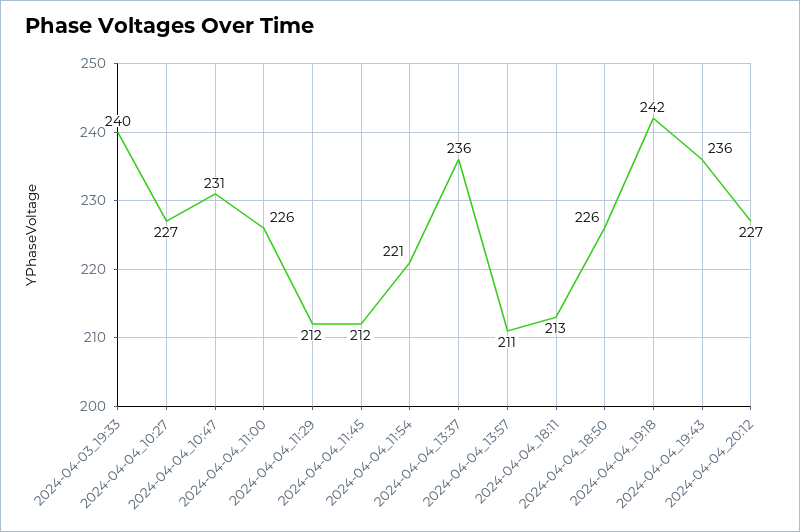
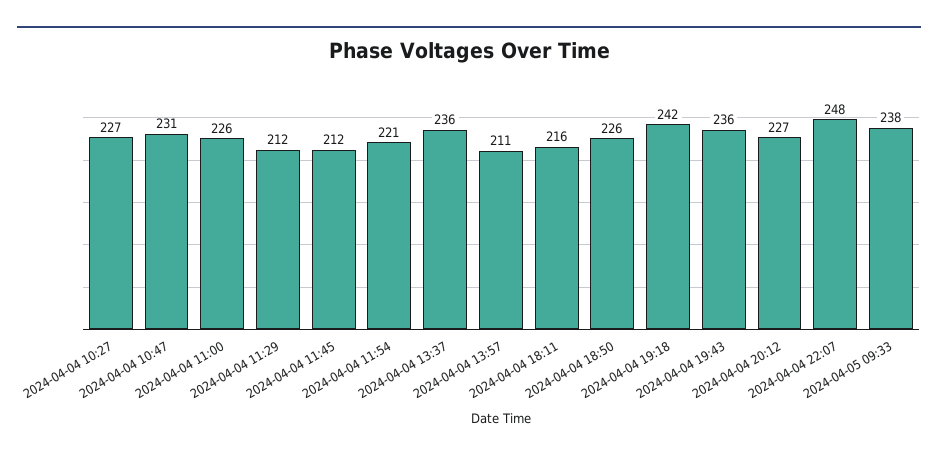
2024-04-03_19:33: 240 -> none
2024-04-04_18:11: 213 -> 216
2024-04-04 22:07: none -> 248
2024-04-05 09:33: none -> 238

